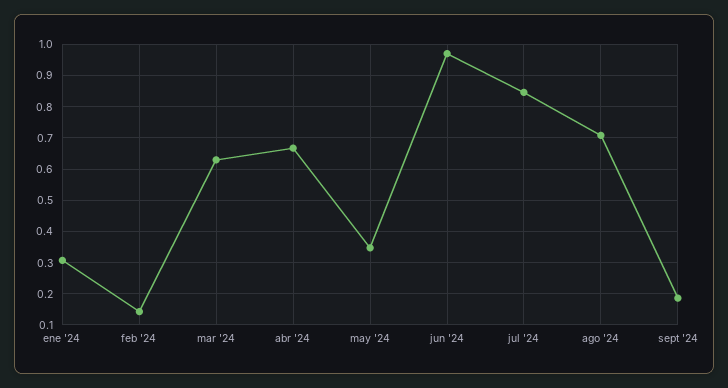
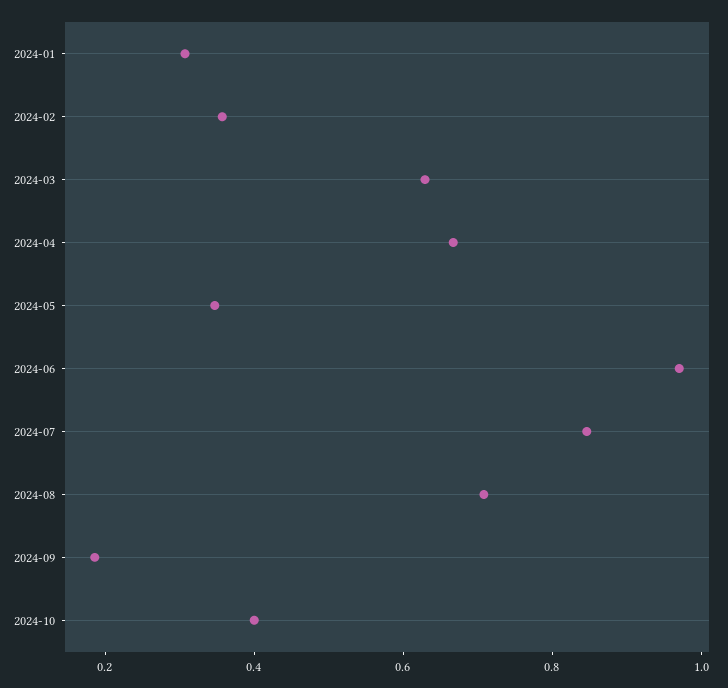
feb '24: 0.14 -> 0.35
2024-10: none -> 0.4

